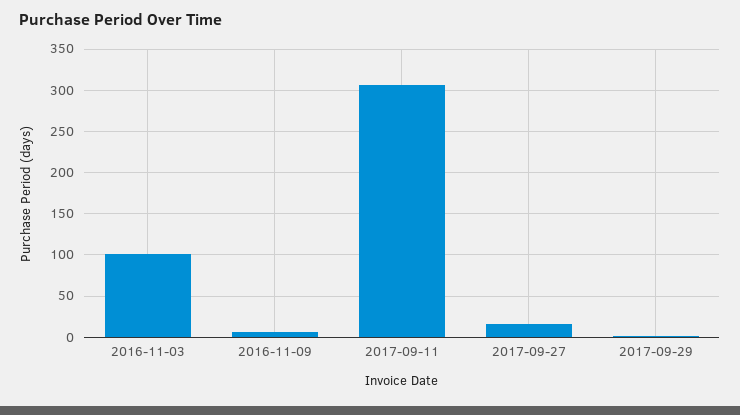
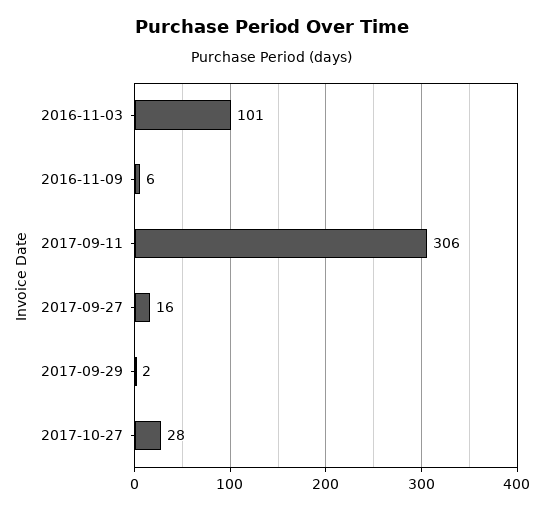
2017-10-27: none -> 28

